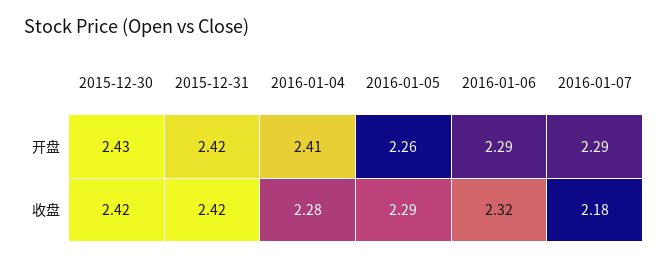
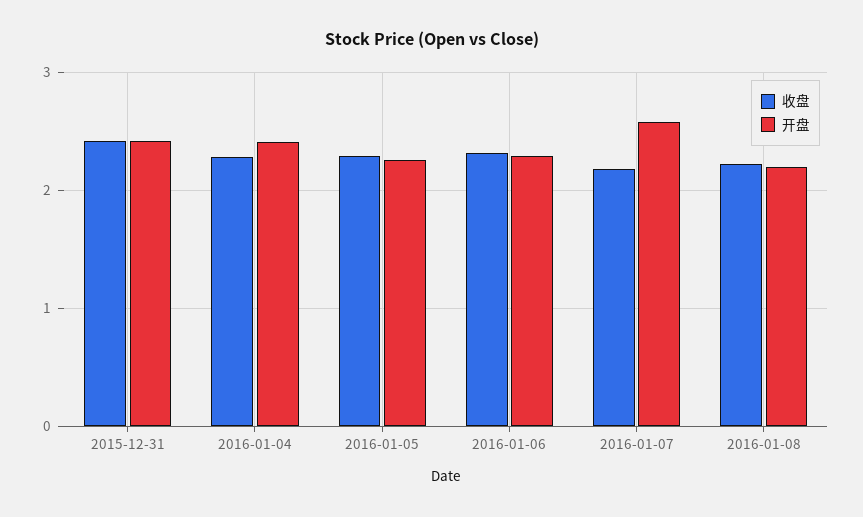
开盘, 2015-12-30: 2.43 -> none
开盘, 2016-01-07: 2.29 -> 2.6
收盘, 2015-12-30: 2.42 -> none
收盘, 2016-01-08: none -> 2.2
开盘, 2016-01-08: none -> 2.2

